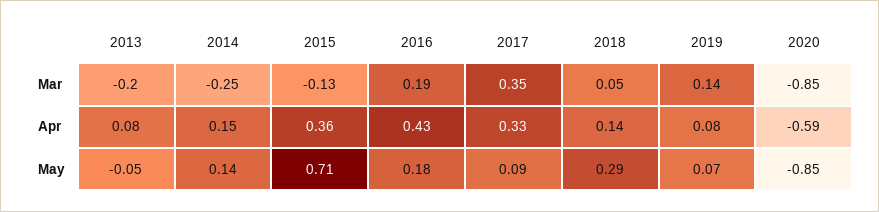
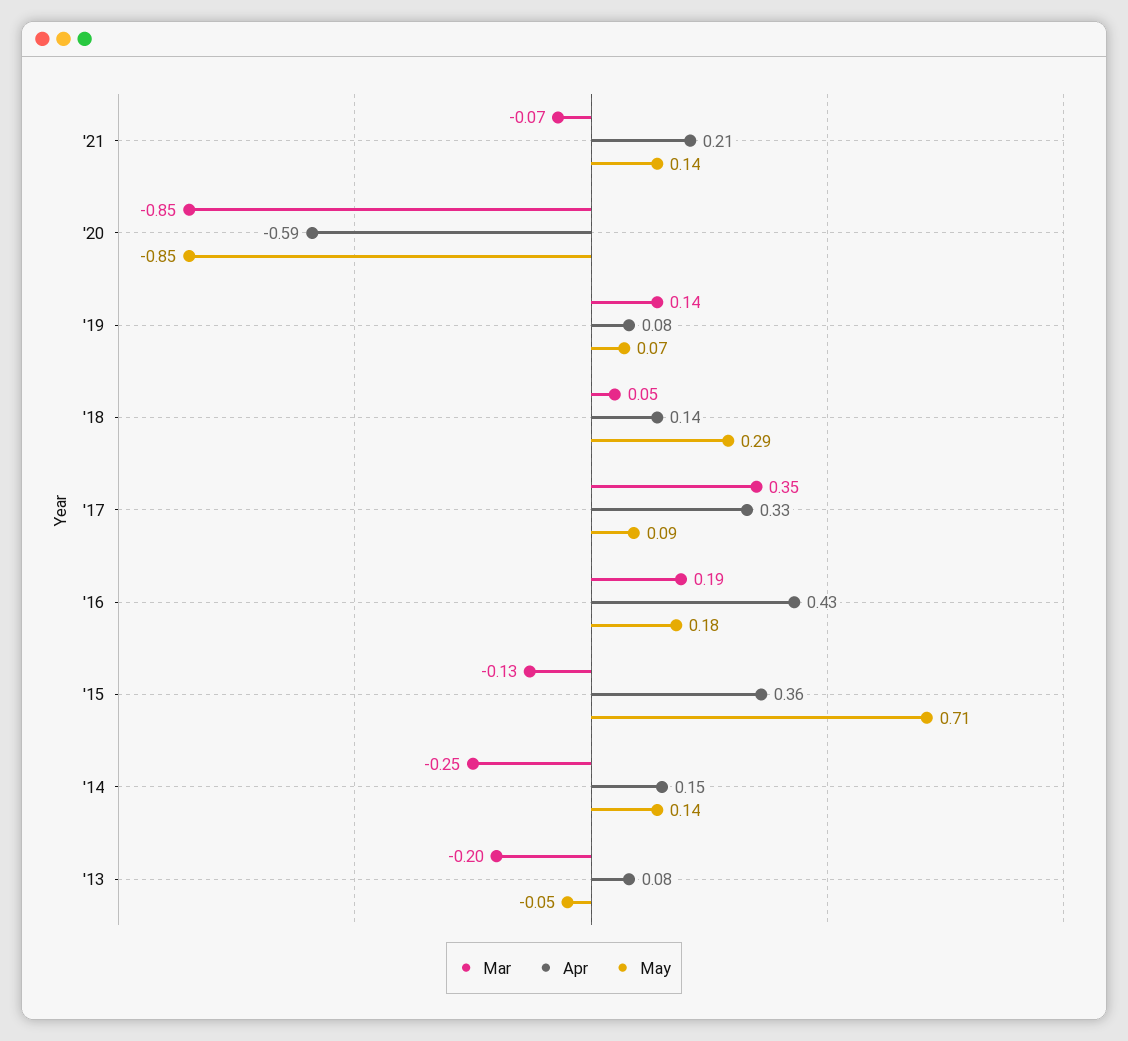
Mar, '21: none -> -0.07
Apr, '21: none -> 0.21
May, '21: none -> 0.14

